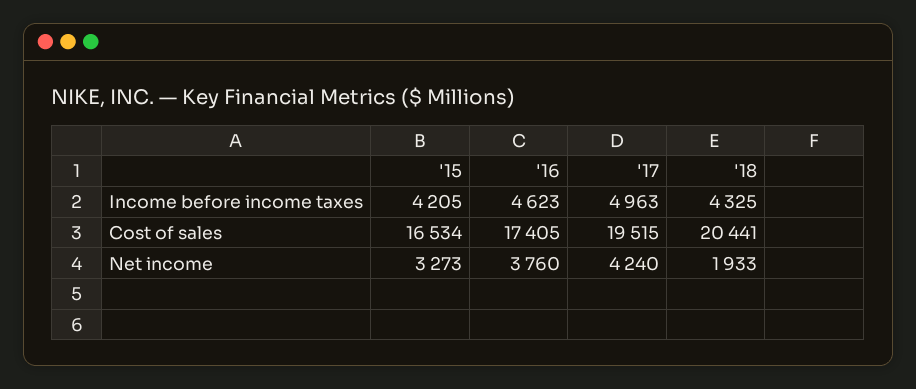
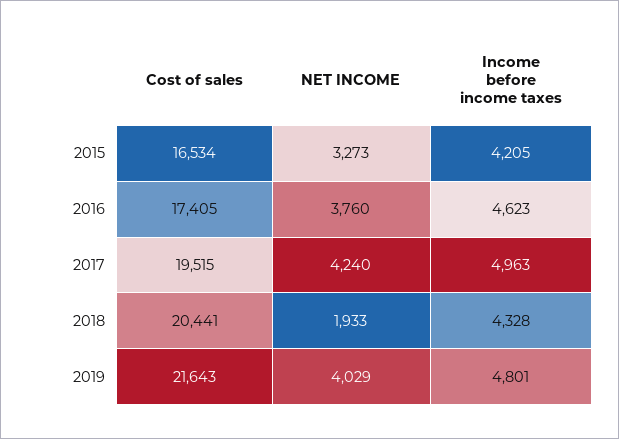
'18, Income before income taxes: 4325 -> 4328
2019, Cost of sales: none -> 21643
2019, Net income: none -> 4029
2019, Income before income taxes: none -> 4801

